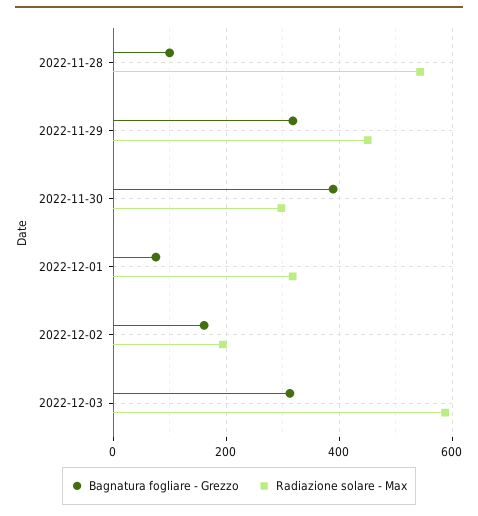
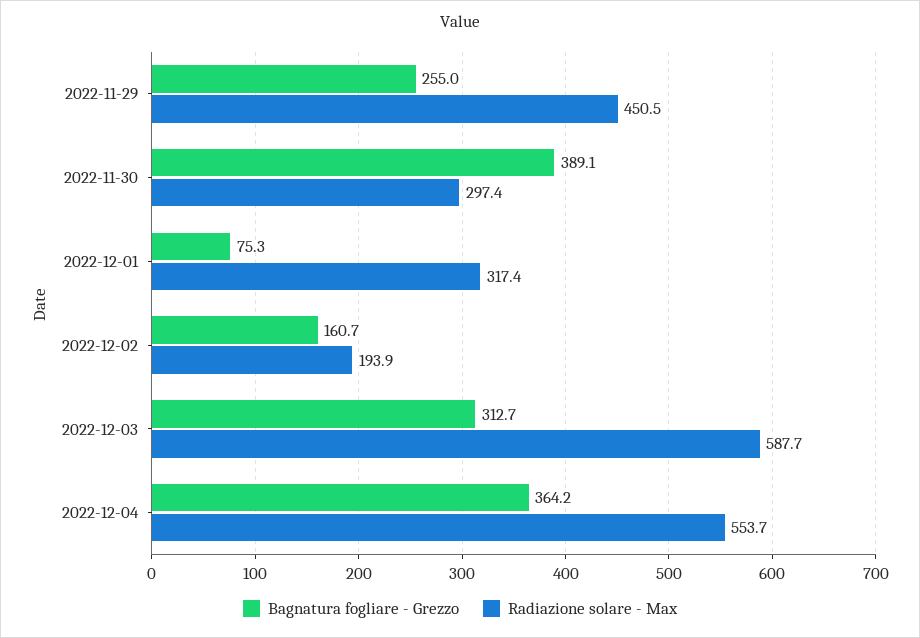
Bagnatura fogliare - Grezzo, 2022-11-28: 100 -> none
Radiazione solare - Max, 2022-11-28: 540 -> none
Bagnatura fogliare - Grezzo, 2022-11-29: 320 -> 255
Bagnatura fogliare - Grezzo, 2022-12-04: none -> 364.2
Radiazione solare - Max, 2022-12-04: none -> 553.7

